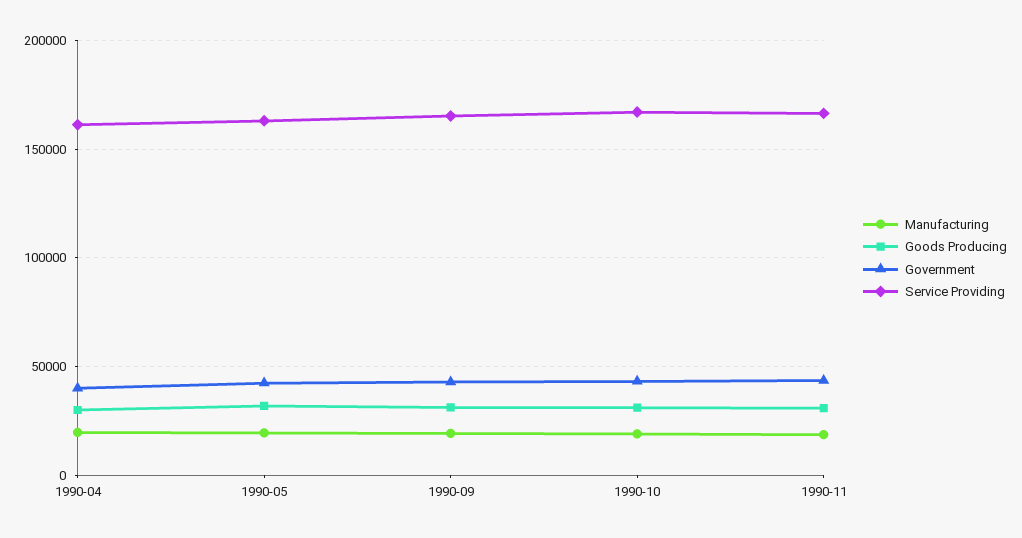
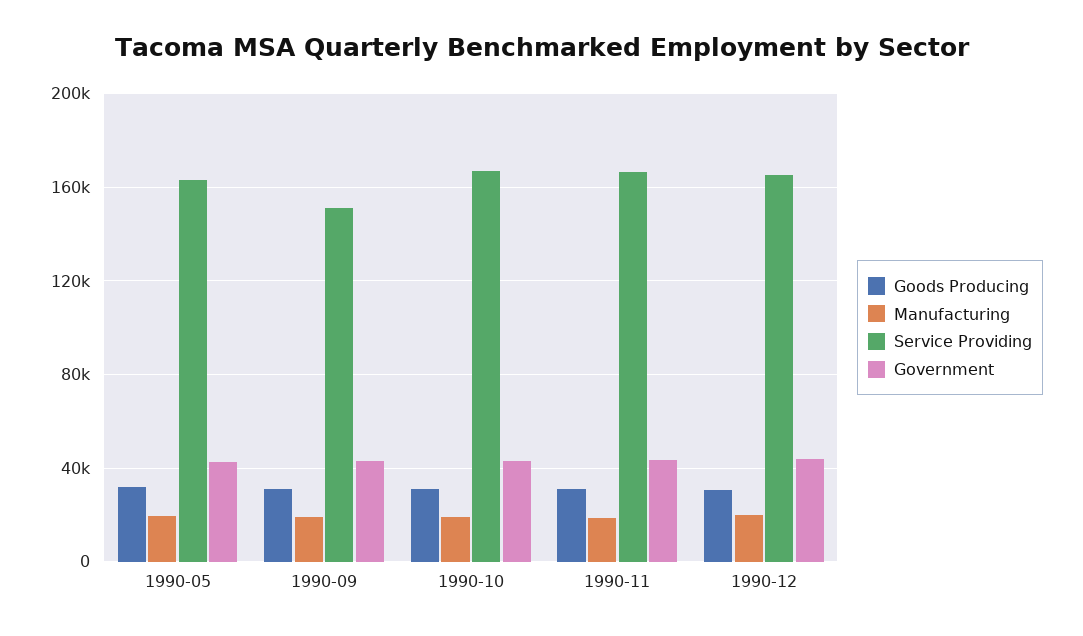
Manufacturing, 1990-04: 20000 -> none
Goods Producing, 1990-04: 30000 -> none
Government, 1990-04: 40000 -> none
Service Providing, 1990-04: 160000 -> none
Service Providing, 1990-09: 165000 -> 150000
Goods Producing, 1990-12: none -> 30000
Manufacturing, 1990-12: none -> 20000
Service Providing, 1990-12: none -> 165000
Government, 1990-12: none -> 45000

